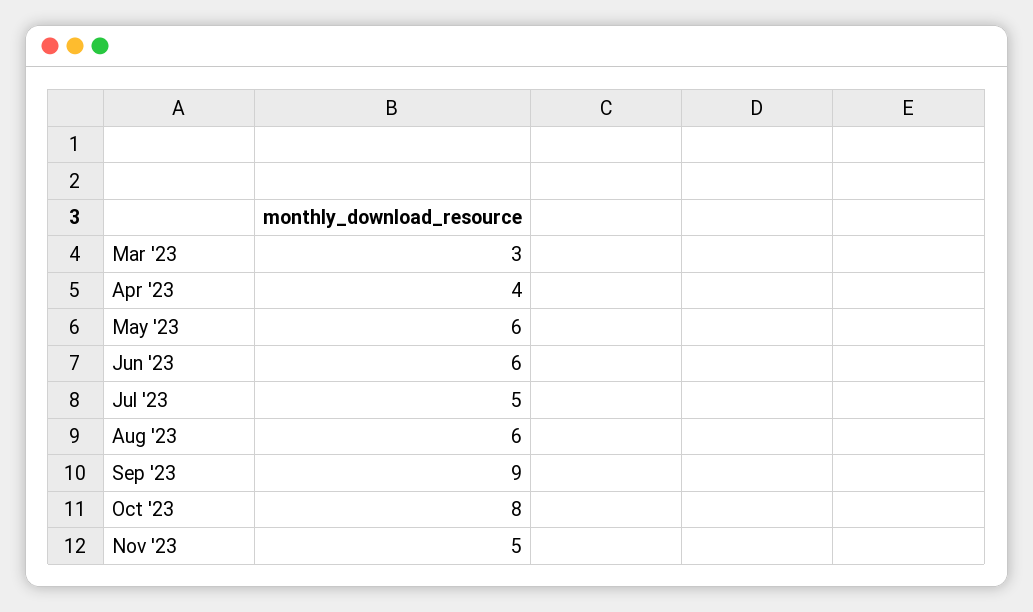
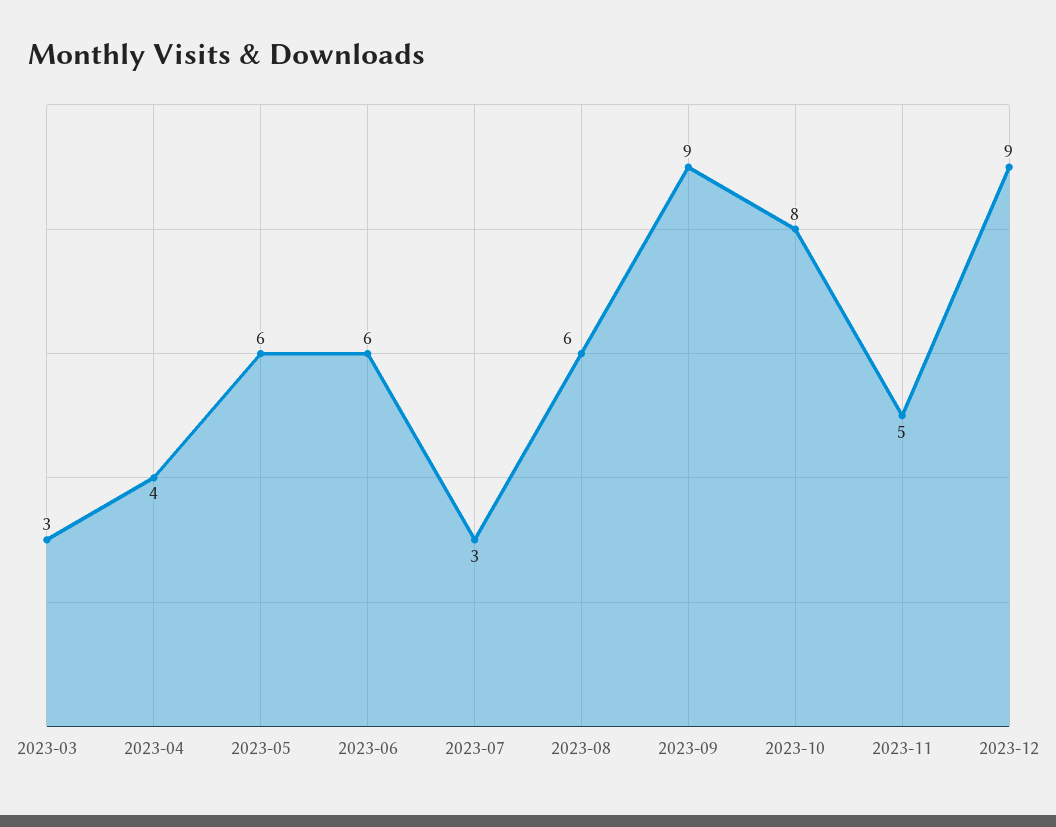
Jul '23: 5 -> 3
2023-12: none -> 9

